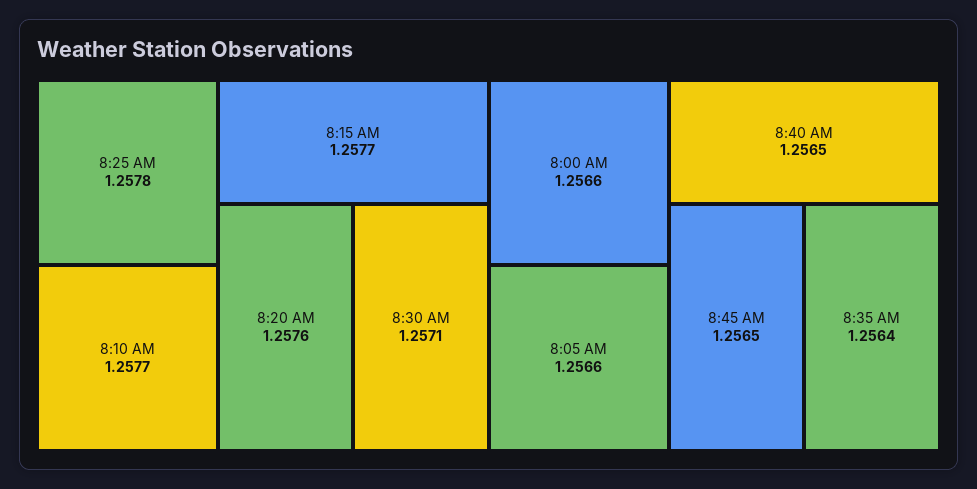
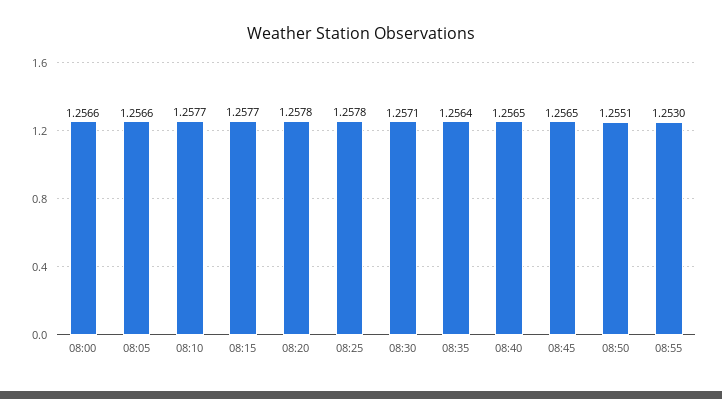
8:20 AM: 1.2576 -> 1.2578
08:50: none -> 1.2551
08:55: none -> 1.253

